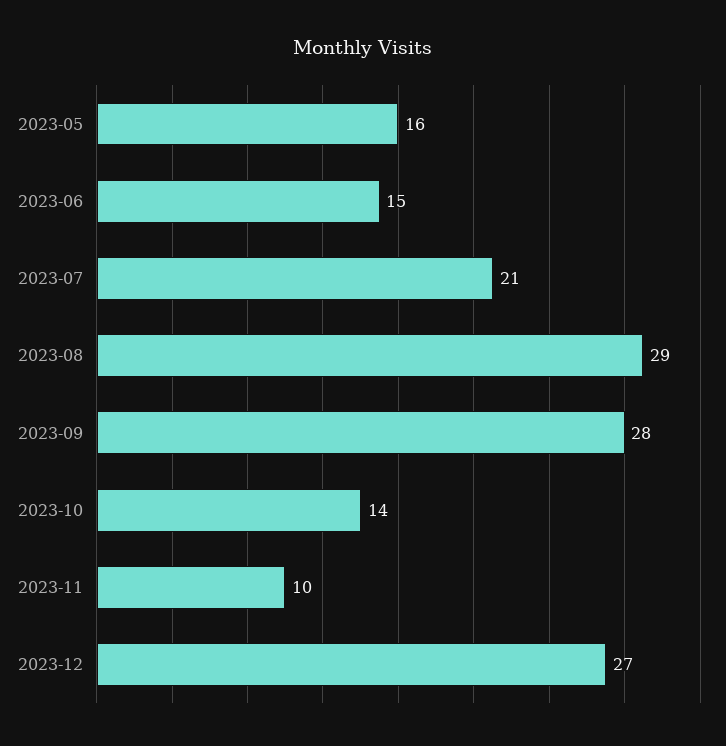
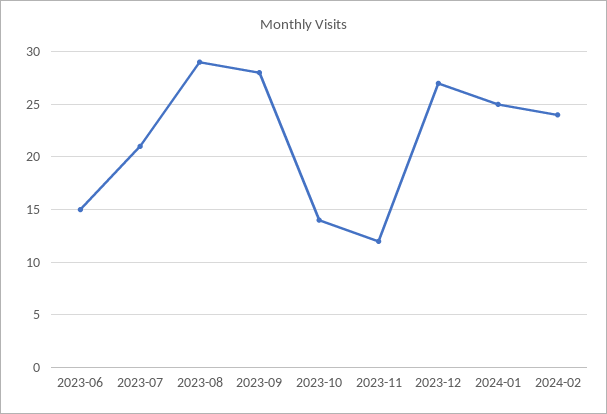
2023-05: 16 -> none
2023-11: 10 -> 12
2024-01: none -> 25
2024-02: none -> 24

